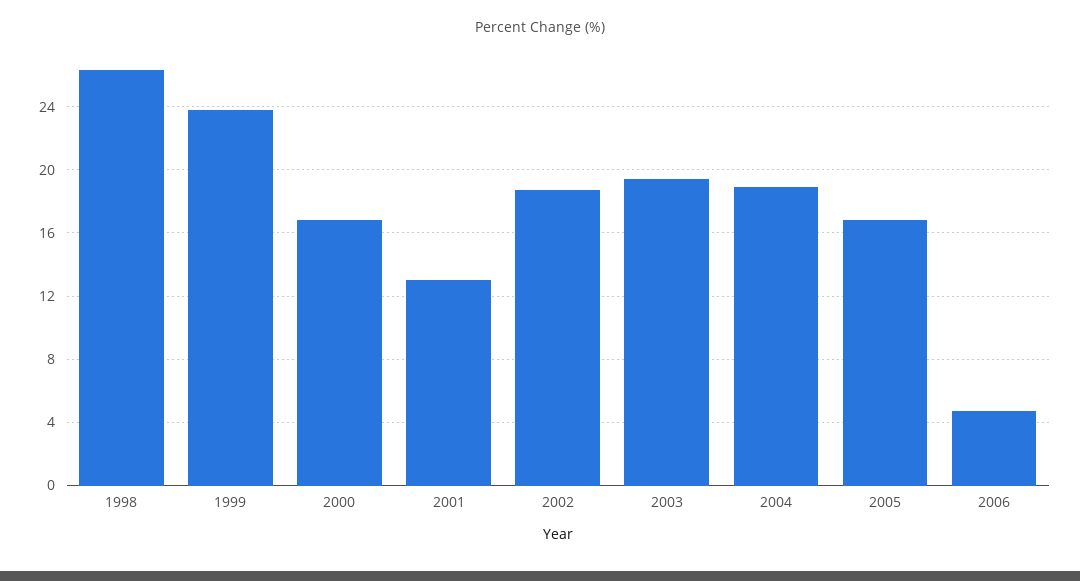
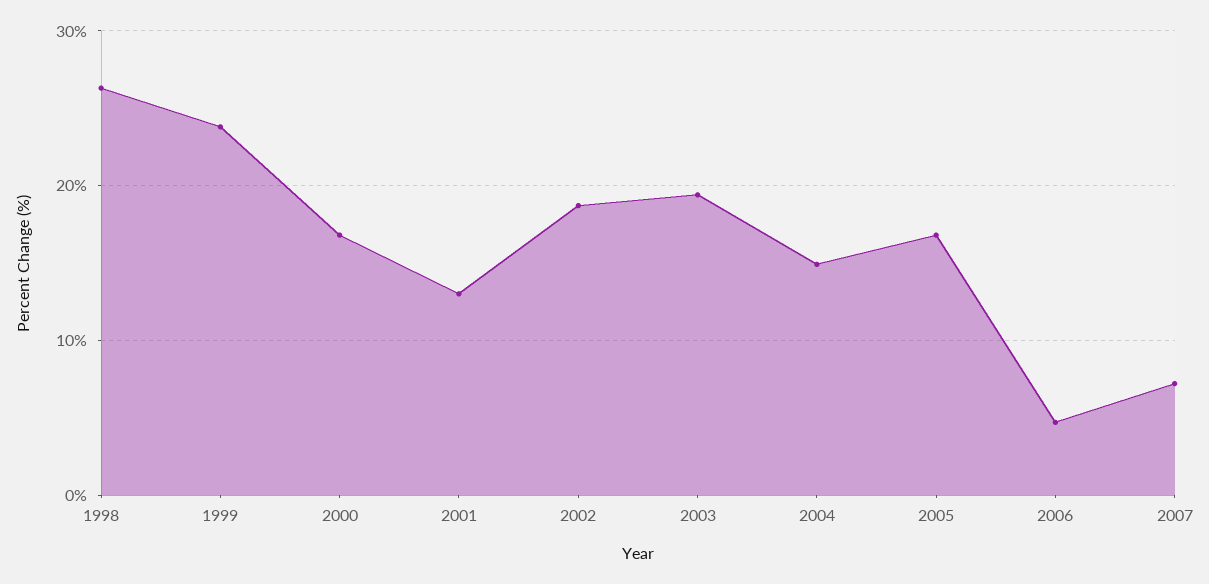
2004: 19 -> 15
2007: none -> 7

